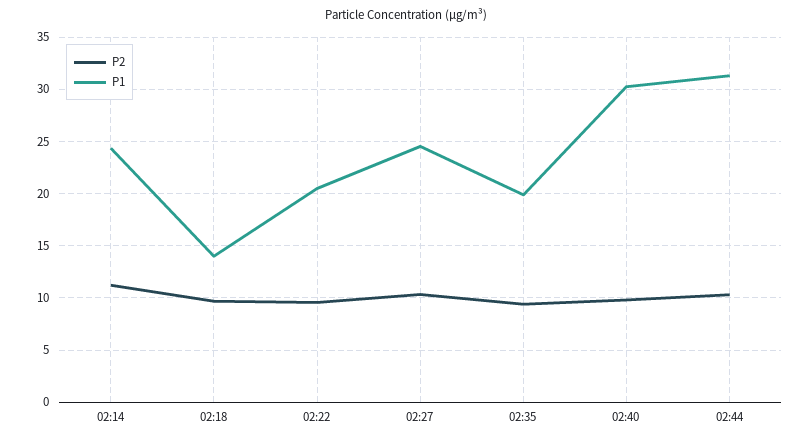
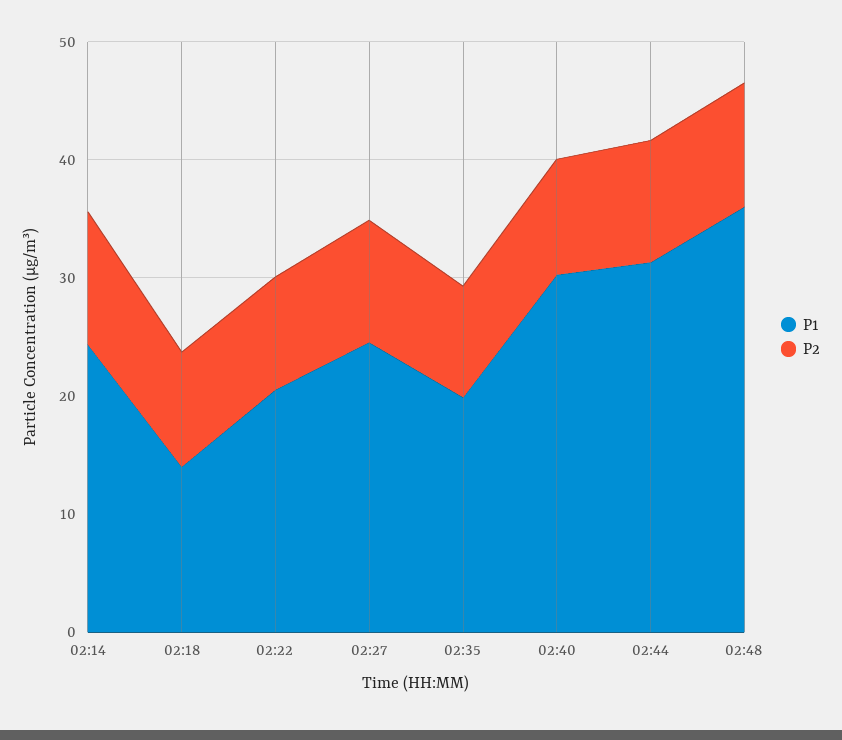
P1, 02:48: none -> 36
P2, 02:48: none -> 10

